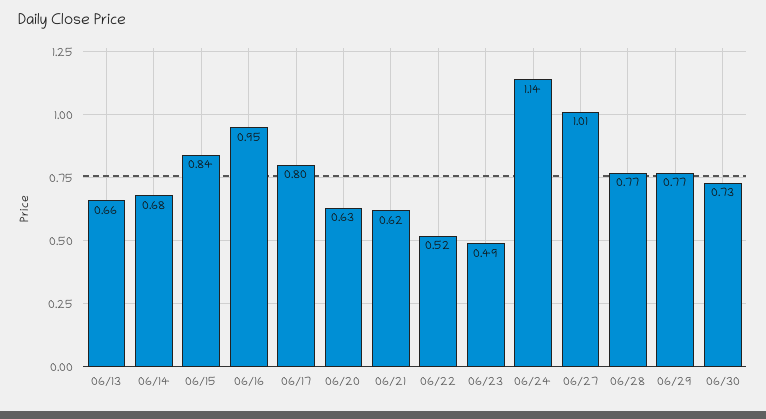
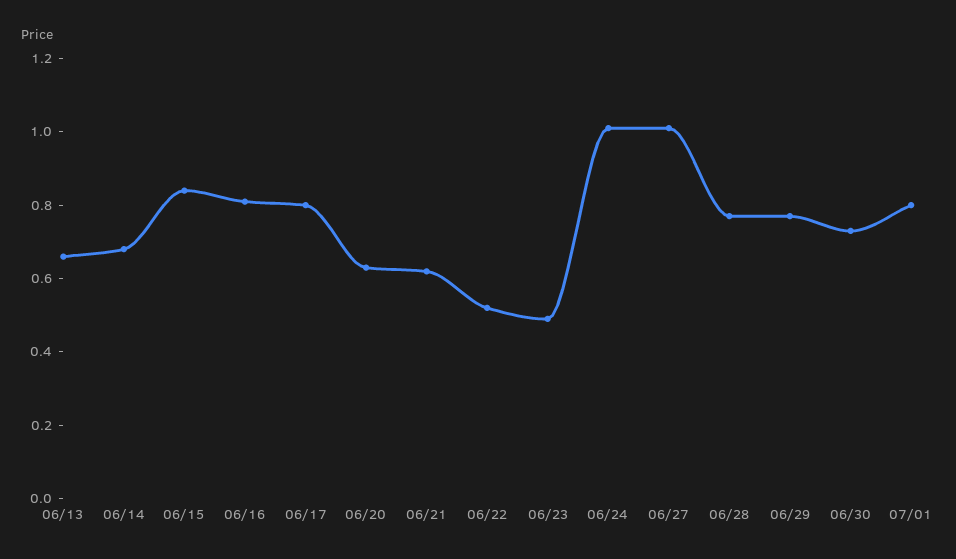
06/16: 0.95 -> 0.8
06/24: 1.14 -> 1
07/01: none -> 0.8

